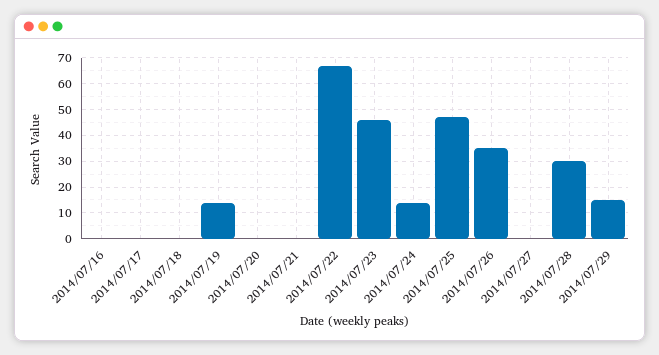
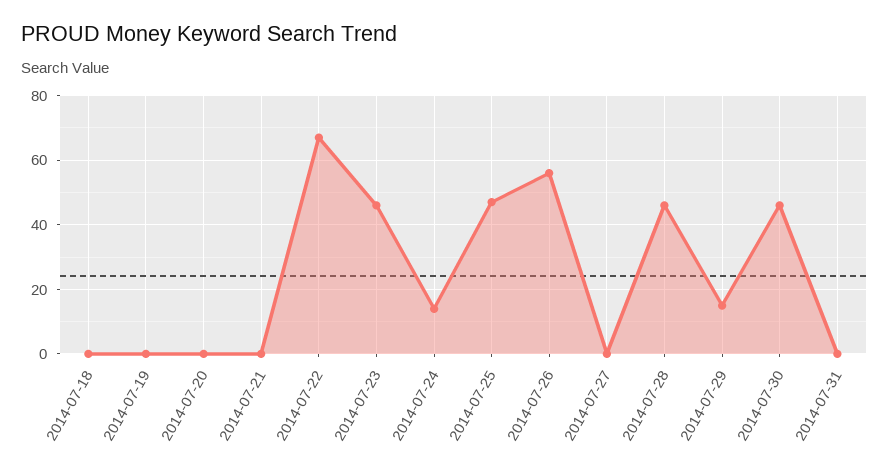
2014/07/16: 0 -> none
2014/07/17: 0 -> none
2014/07/19: 15 -> 0
2014/07/26: 35 -> 55
2014/07/28: 30 -> 45
2014-07-30: none -> 45
2014-07-31: none -> 0

